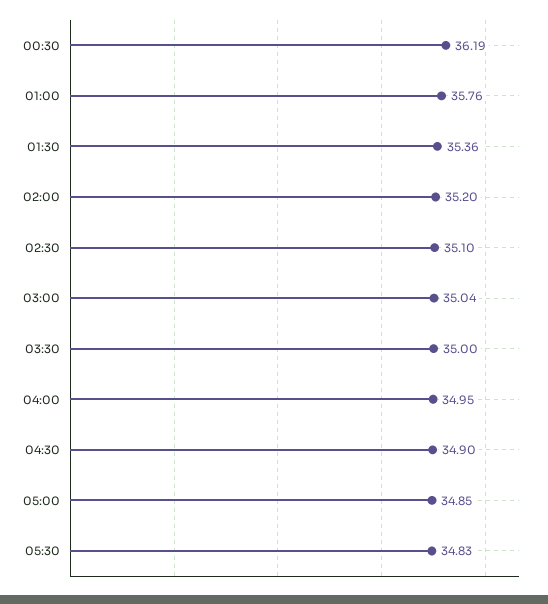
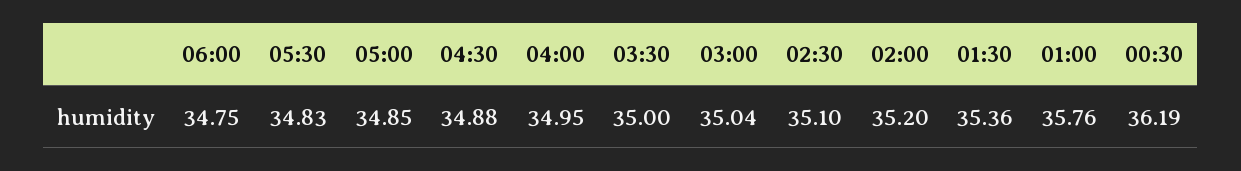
04:30: 34.9 -> 34.88
06:00: none -> 34.75

